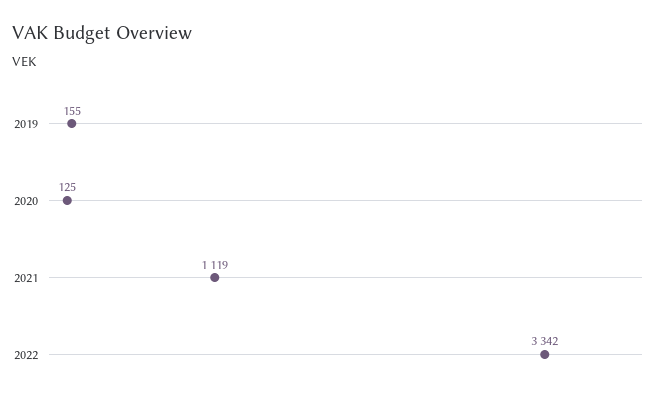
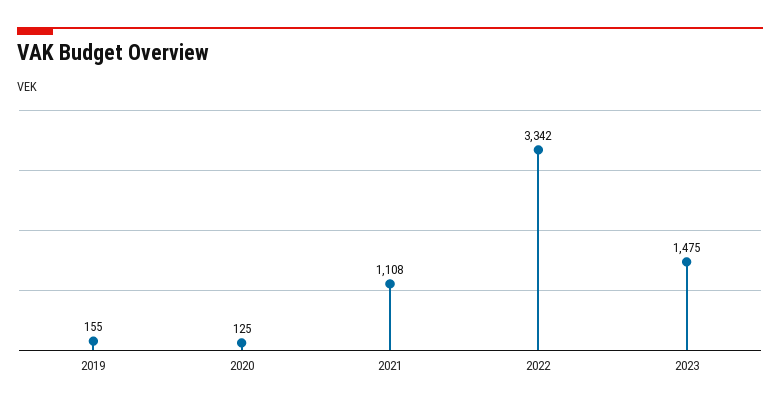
2021: 1119 -> 1108
2023: none -> 1475

